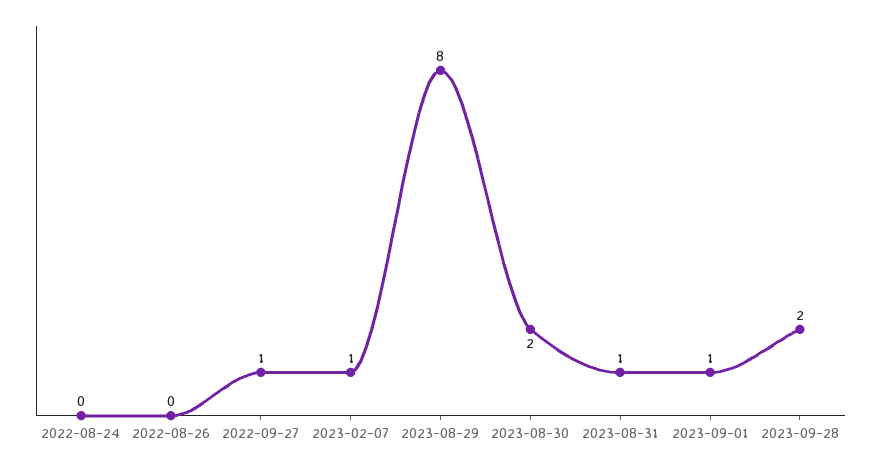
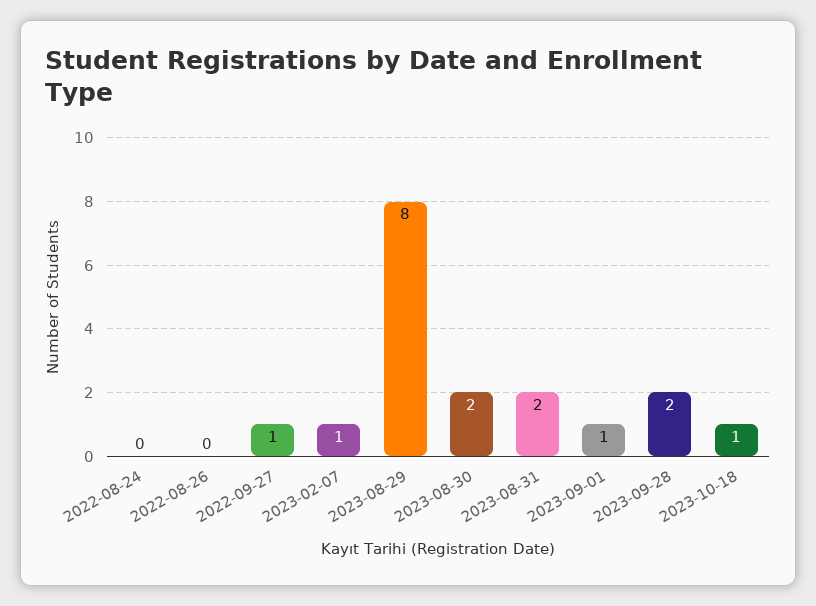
2023-08-31: 1 -> 2
2023-10-18: none -> 1

